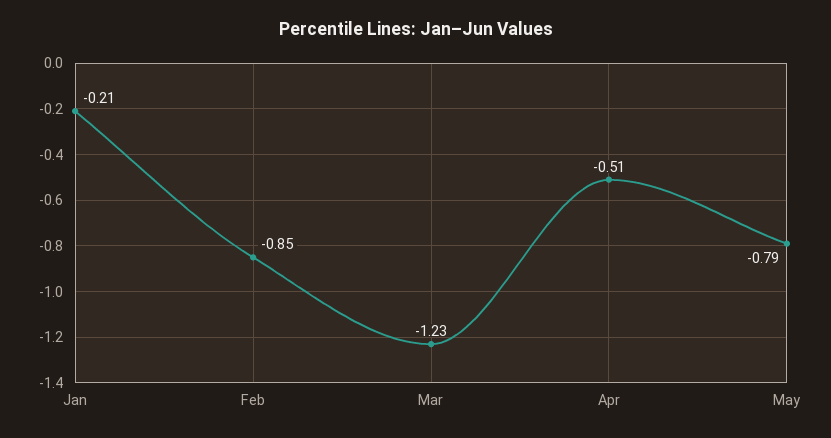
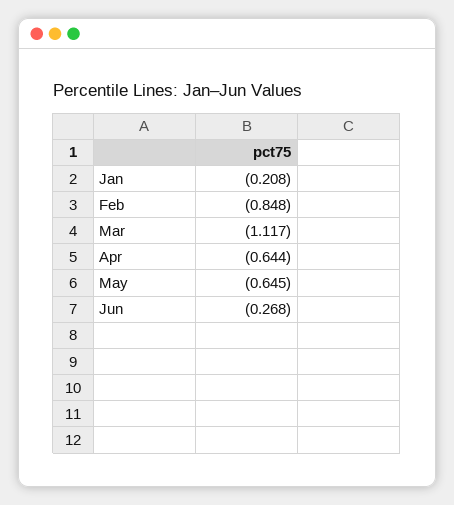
Mar: -1.23 -> -1.117
Apr: -0.51 -> -0.644
May: -0.79 -> -0.645
Jun: none -> -0.268

